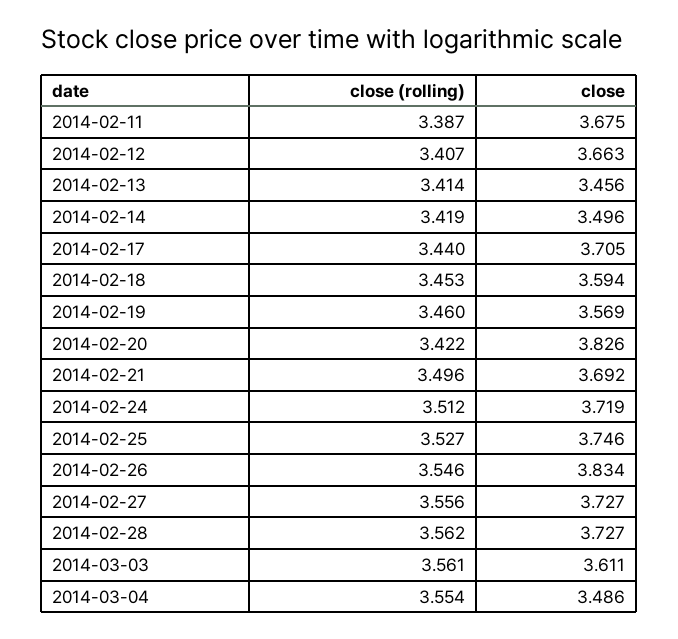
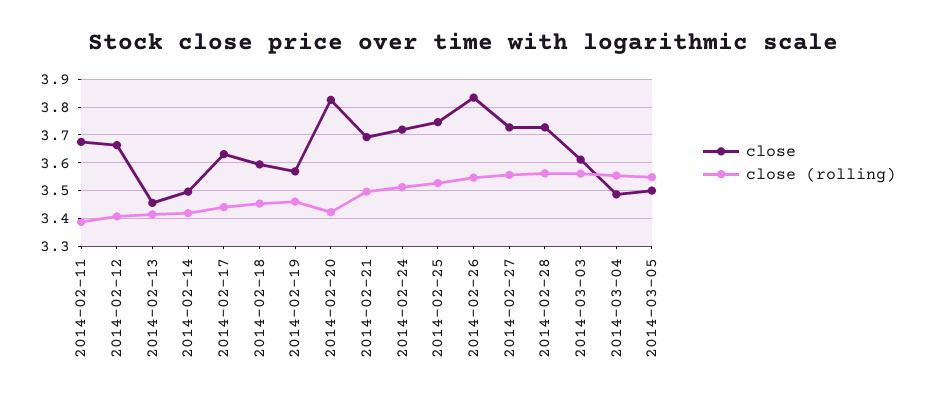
close, 2014-02-17: 3.705 -> 3.625
close, 2014-03-05: none -> 3.5
close (rolling), 2014-03-05: none -> 3.55

